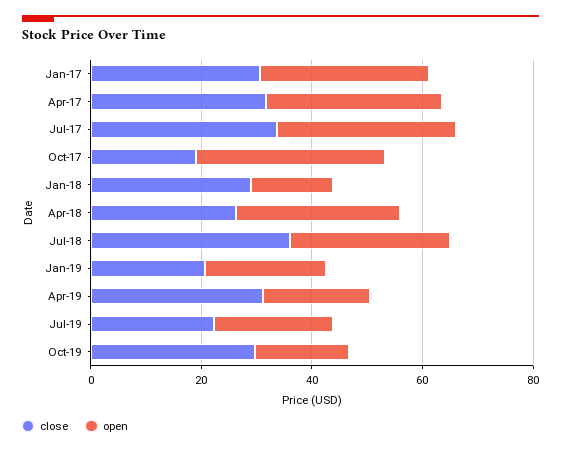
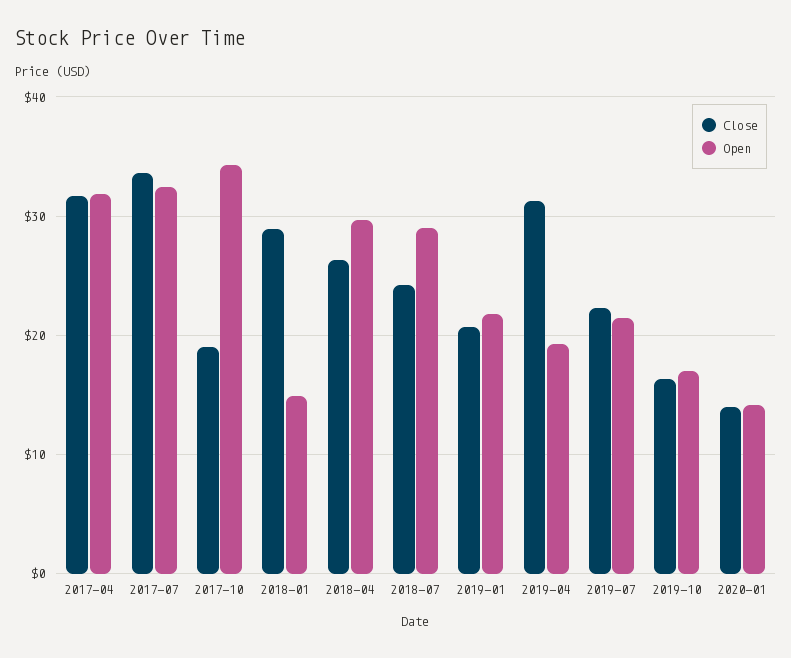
close, Jan-17: 30 -> none
open, Jan-17: 30 -> none
close, Jul-18: 35 -> 24
close, Oct-19: 30 -> 16
close, 2020-01: none -> 14
open, 2020-01: none -> 14

